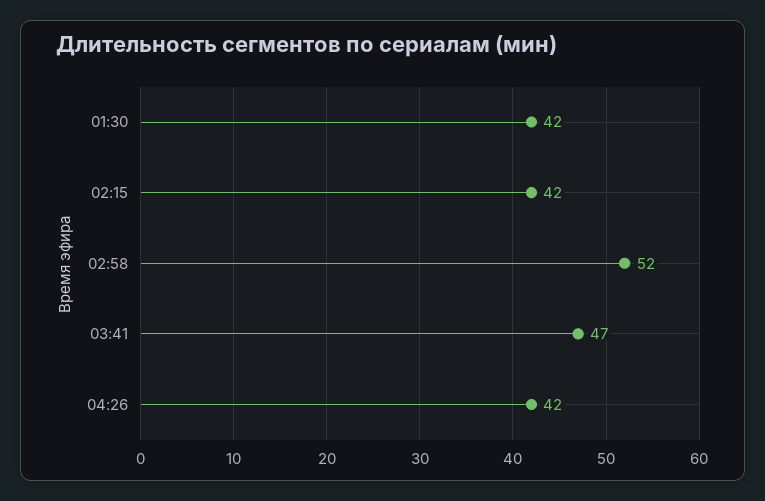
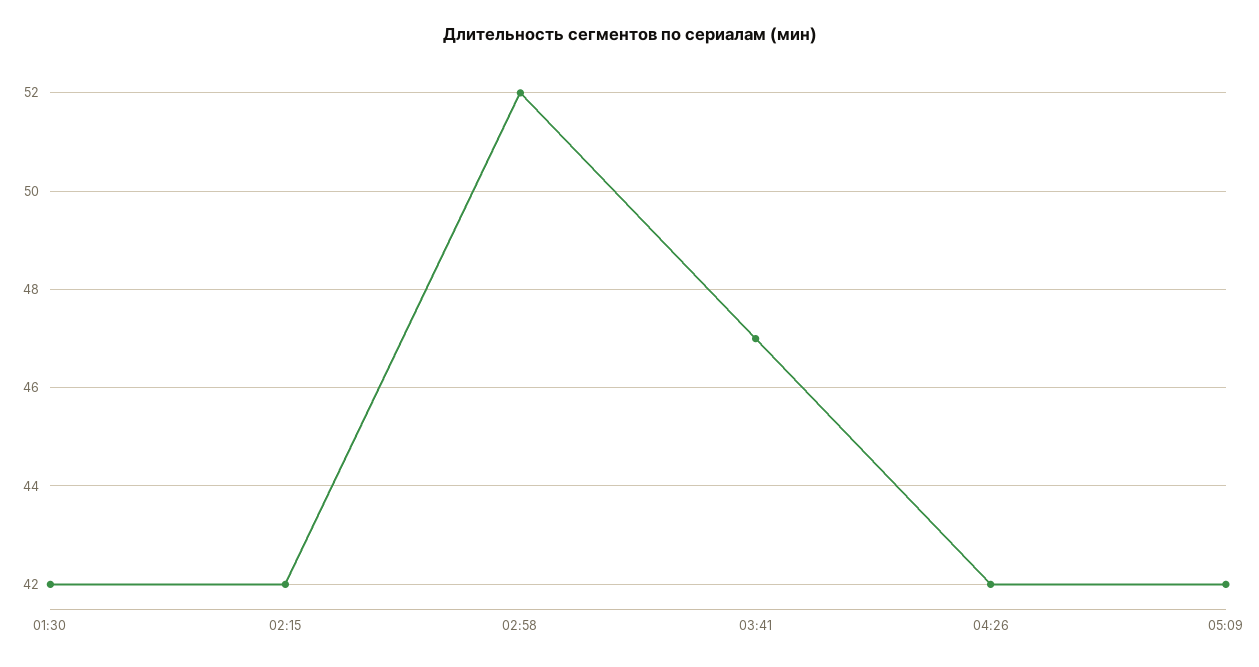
05:09: none -> 42

